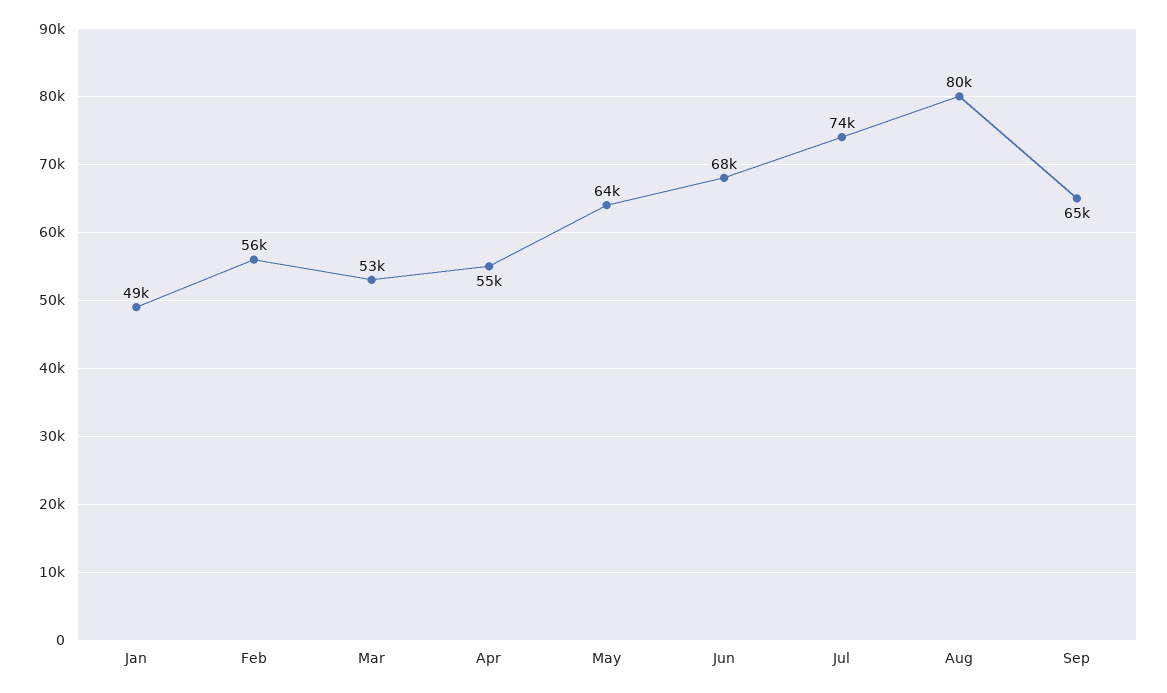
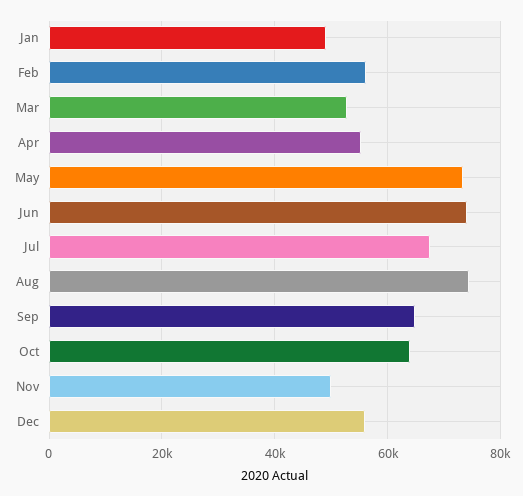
May: 64000 -> 74000
Jun: 68000 -> 74000
Jul: 74000 -> 68000
Aug: 80000 -> 74000
Oct: none -> 64000
Nov: none -> 50000
Dec: none -> 56000

